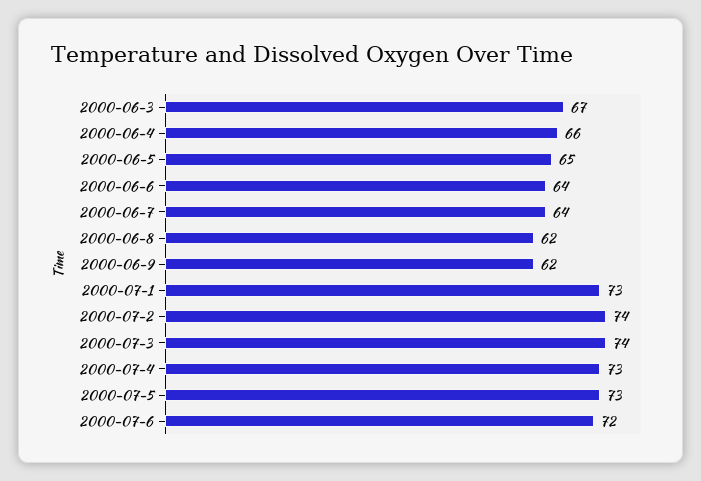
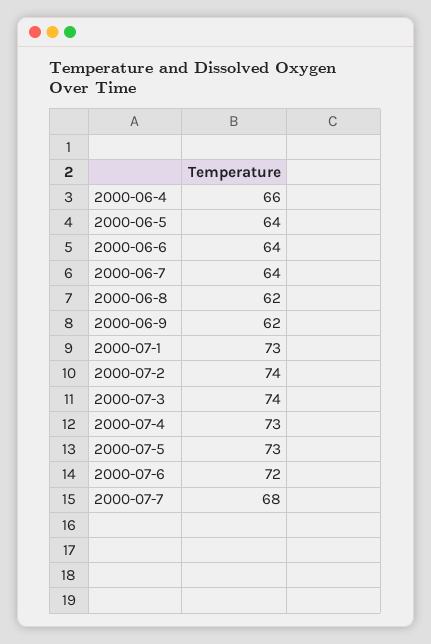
2000-06-3: 67 -> none
2000-06-5: 65 -> 64
2000-07-7: none -> 68

